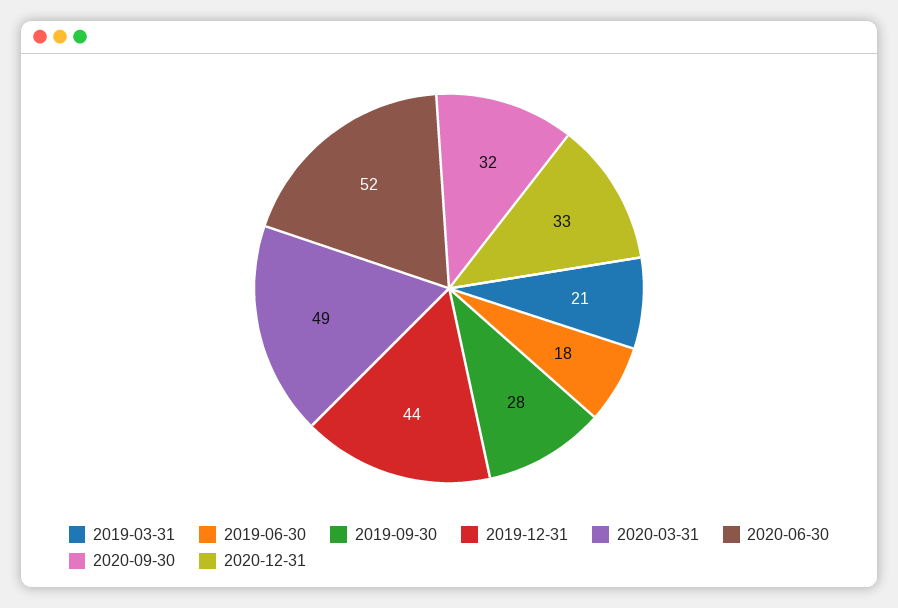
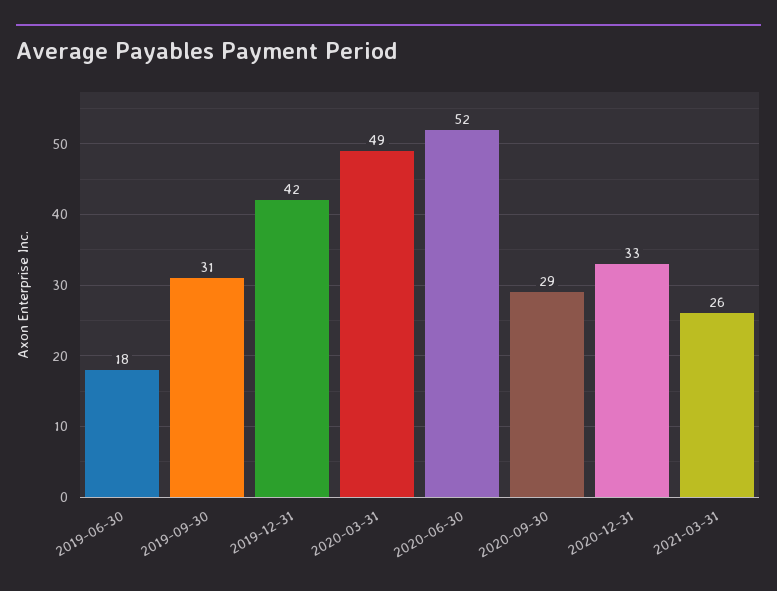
2019-03-31: 21 -> none
2019-09-30: 28 -> 31
2019-12-31: 44 -> 42
2020-09-30: 32 -> 29
2021-03-31: none -> 26

